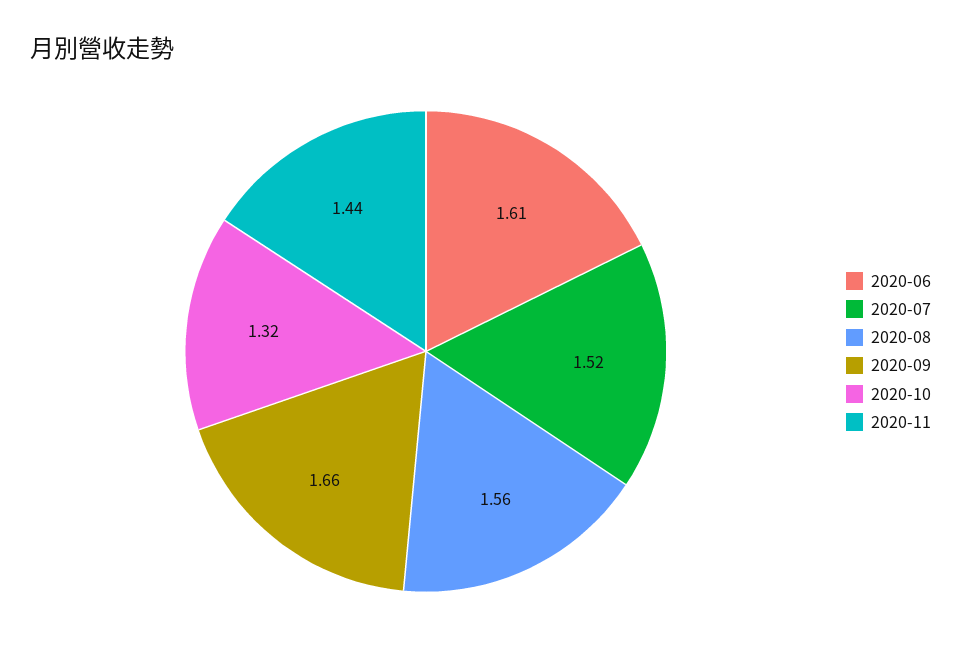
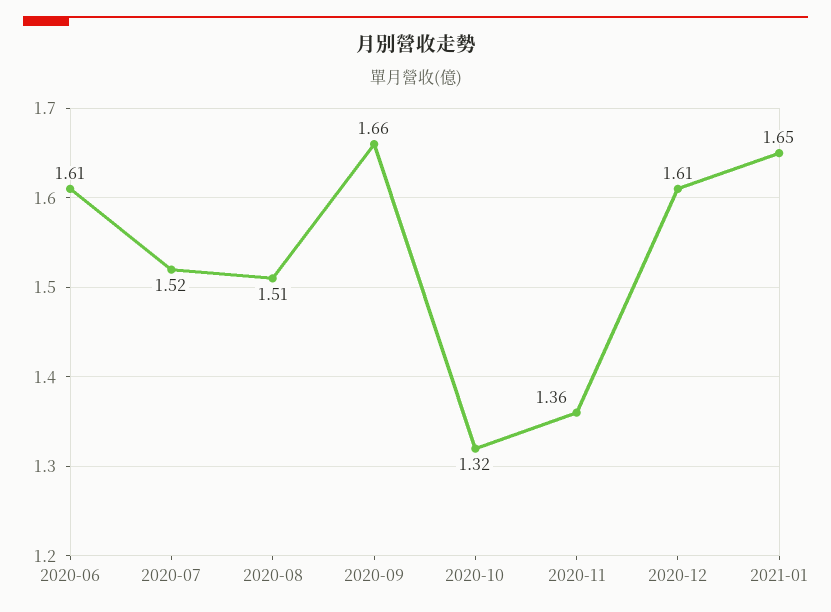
2020-08: 1.56 -> 1.51
2020-11: 1.44 -> 1.36
2020-12: none -> 1.61
2021-01: none -> 1.65

